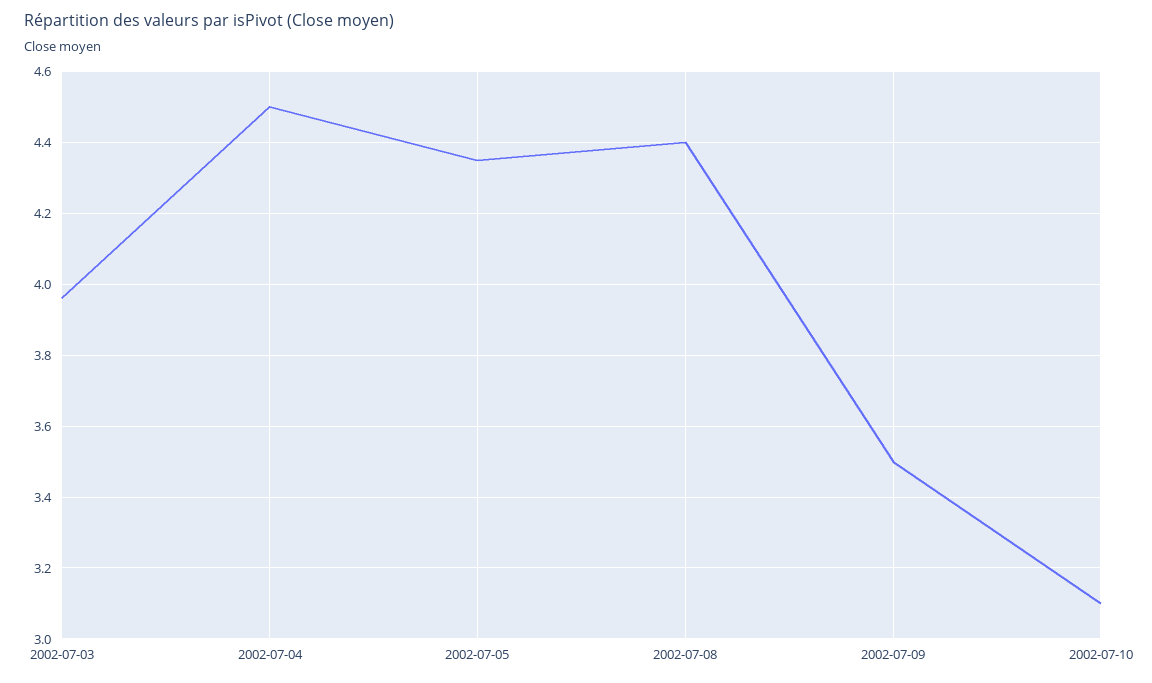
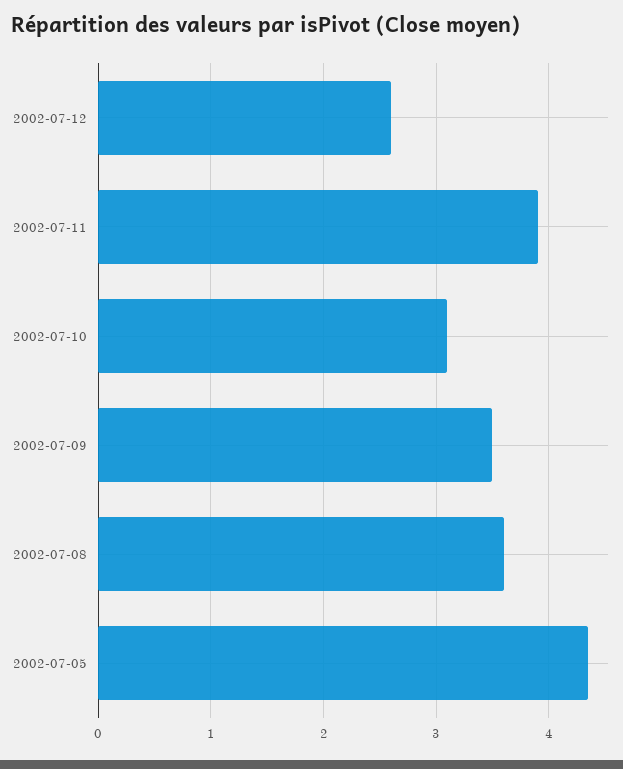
2002-07-03: 3.96 -> none
2002-07-04: 4.5 -> none
2002-07-08: 4.4 -> 3.6
2002-07-12: none -> 2.6
2002-07-11: none -> 3.9

